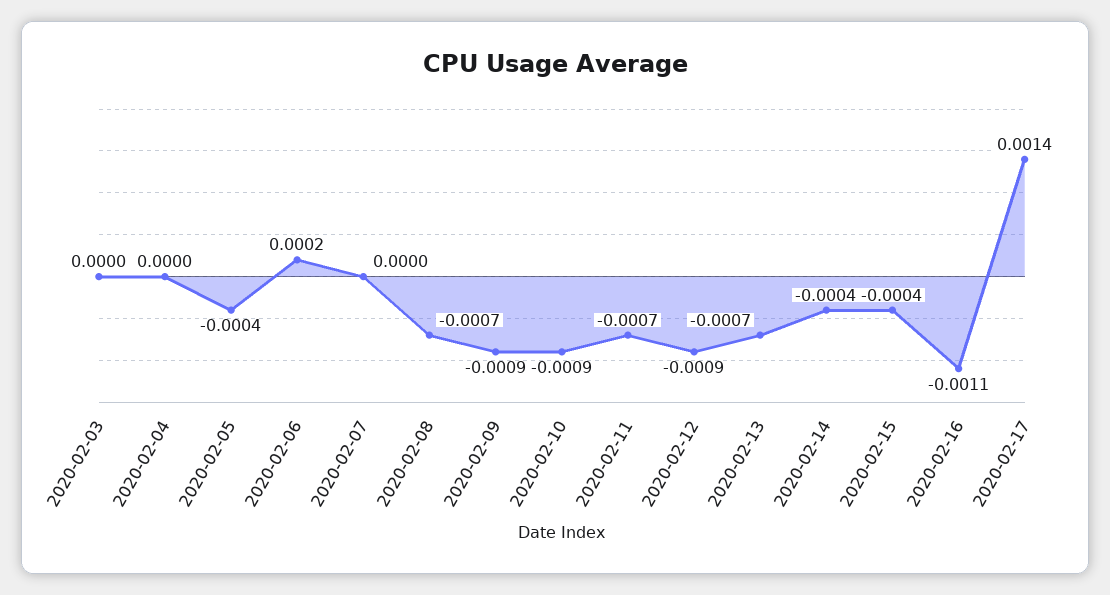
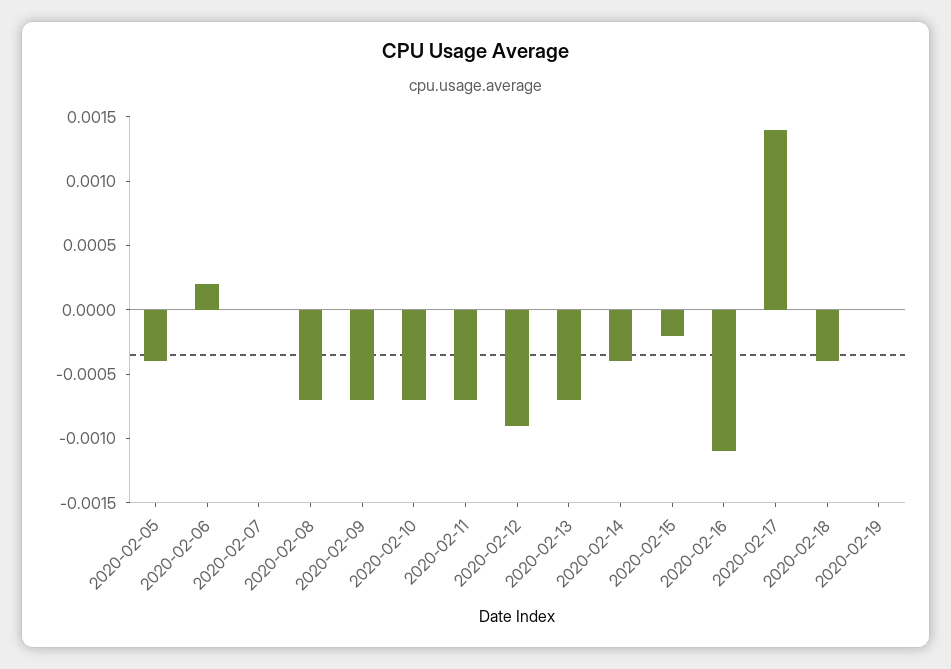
2020-02-03: 0 -> none
2020-02-04: 0 -> none
2020-02-09: -0.0009 -> -0.0007
2020-02-10: -0.0009 -> -0.0007
2020-02-15: -0.0004 -> -0.0002
2020-02-18: none -> -0.0004
2020-02-19: none -> 0

